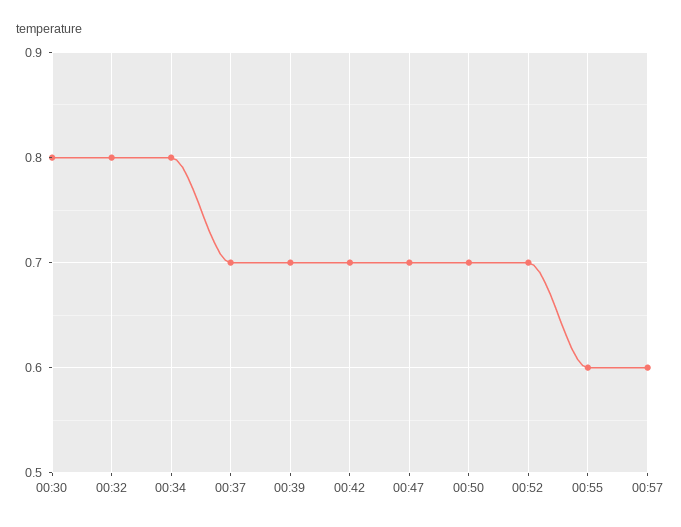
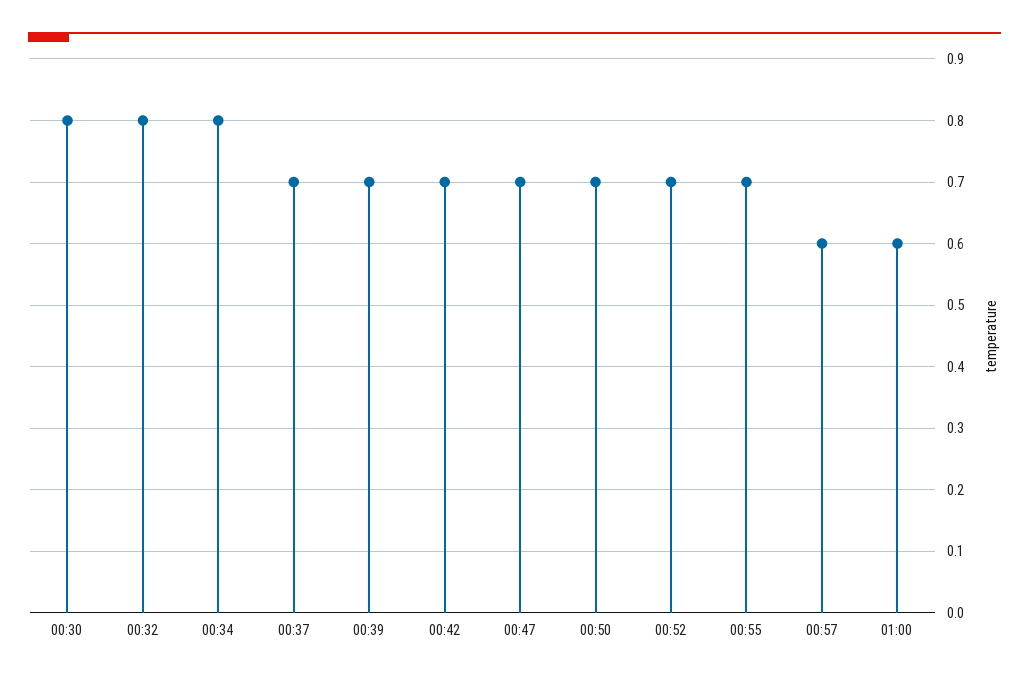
00:55: 0.6 -> 0.7
01:00: none -> 0.6

